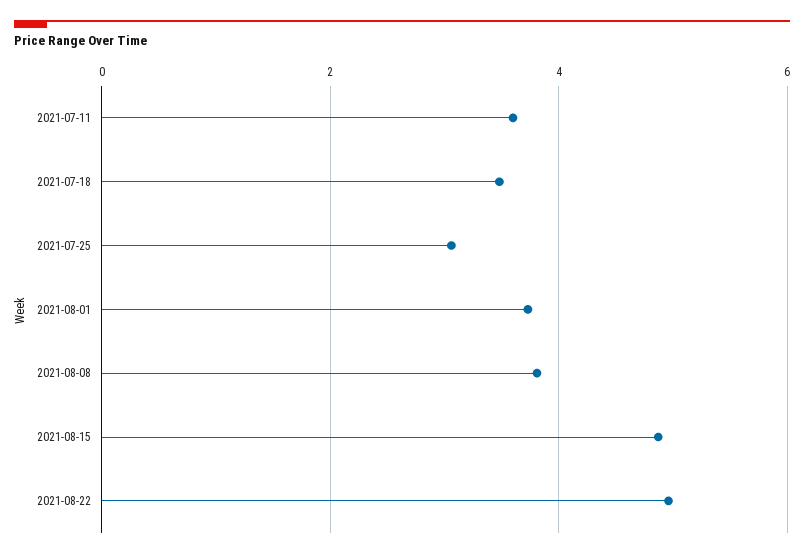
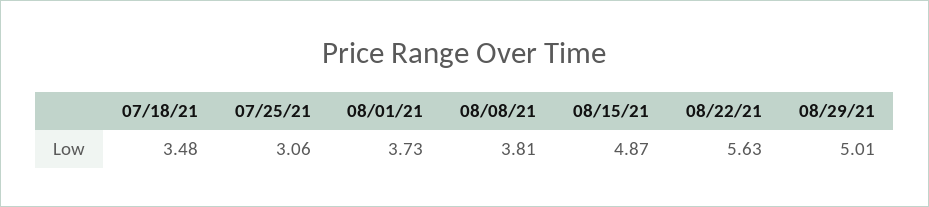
2021-07-11: 3.6 -> none
2021-08-22: 5 -> 5.63
08/29/21: none -> 5.01

